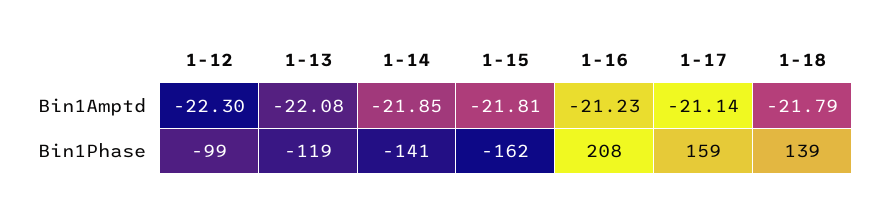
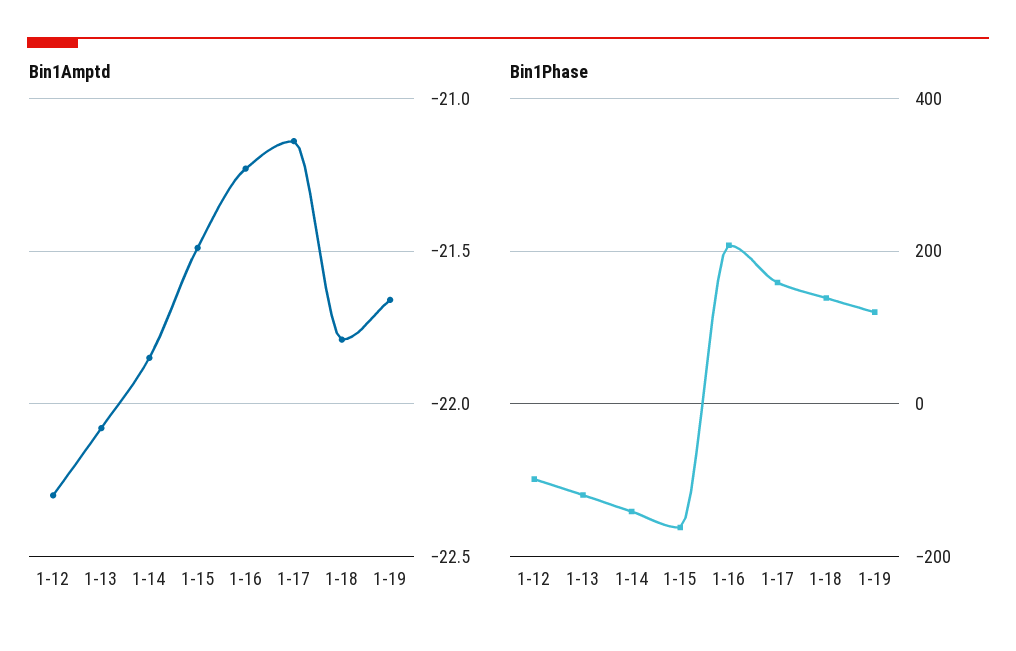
Bin1Amptd, 1-15: -21.81 -> -21.5
Bin1Amptd, 1-19: none -> -21.65
Bin1Phase, 1-19: none -> 120

